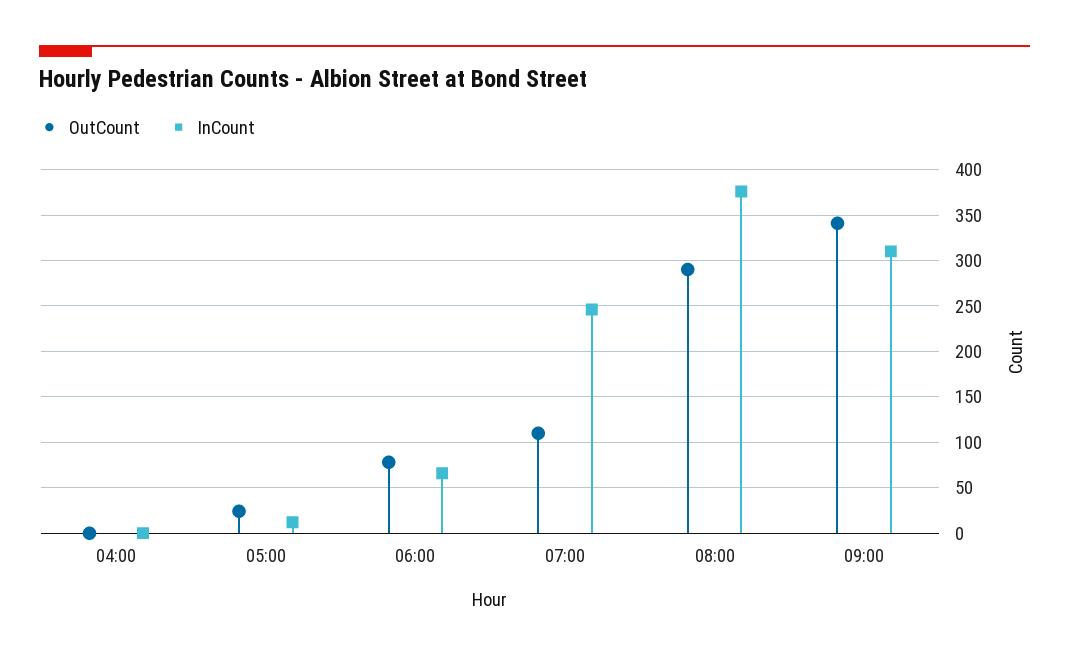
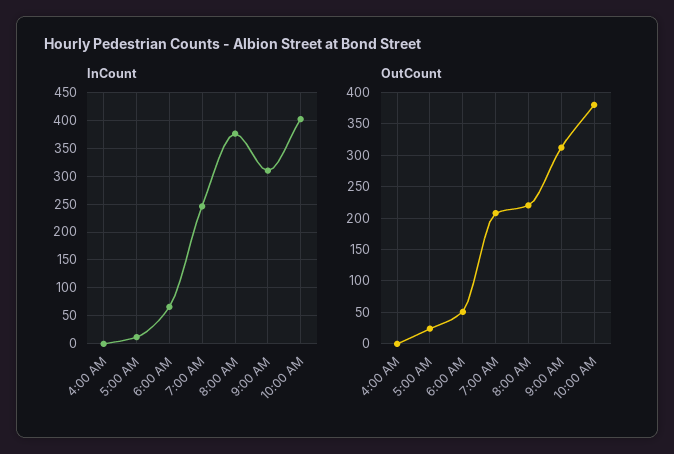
OutCount, 06:00: 80 -> 50
OutCount, 07:00: 110 -> 210
OutCount, 08:00: 290 -> 220
OutCount, 09:00: 340 -> 310
InCount, 10:00 AM: none -> 400
OutCount, 10:00 AM: none -> 380

